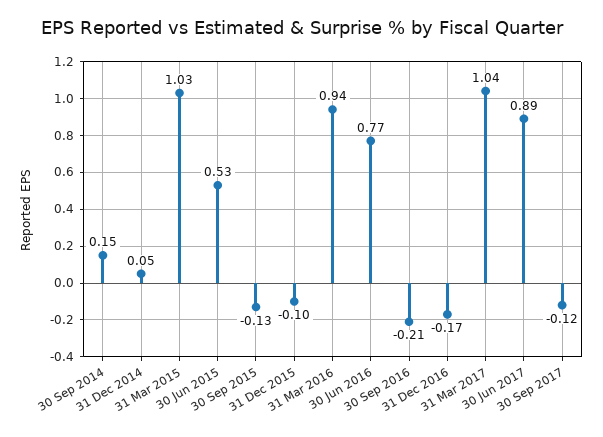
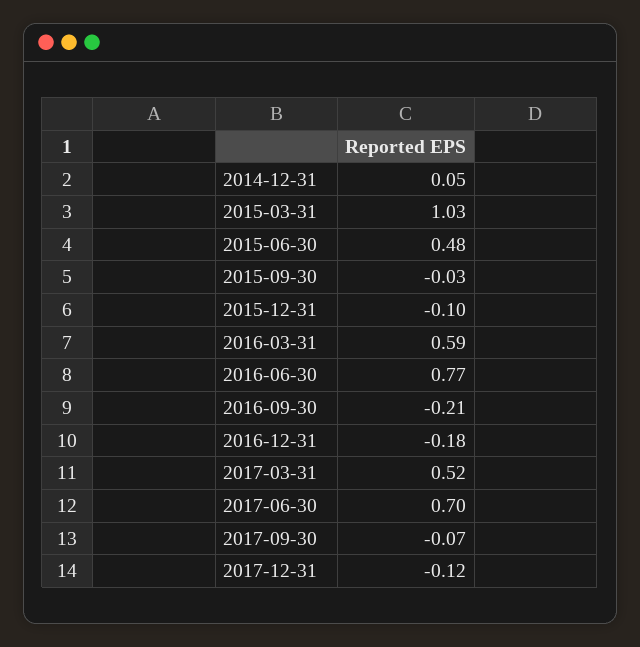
30 Sep 2014: 0.15 -> none
30 Jun 2015: 0.53 -> 0.48
30 Sep 2015: -0.13 -> -0.03
31 Mar 2016: 0.94 -> 0.59
31 Dec 2016: -0.17 -> -0.18
31 Mar 2017: 1.04 -> 0.52
30 Jun 2017: 0.89 -> 0.7
30 Sep 2017: -0.12 -> -0.07
2017-12-31: none -> -0.12

